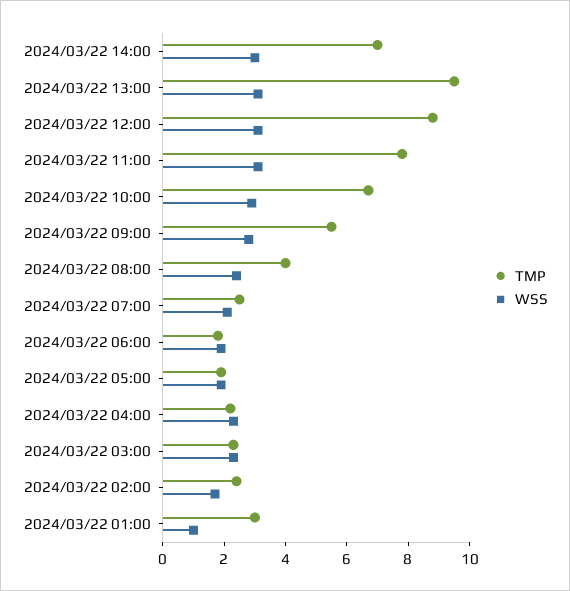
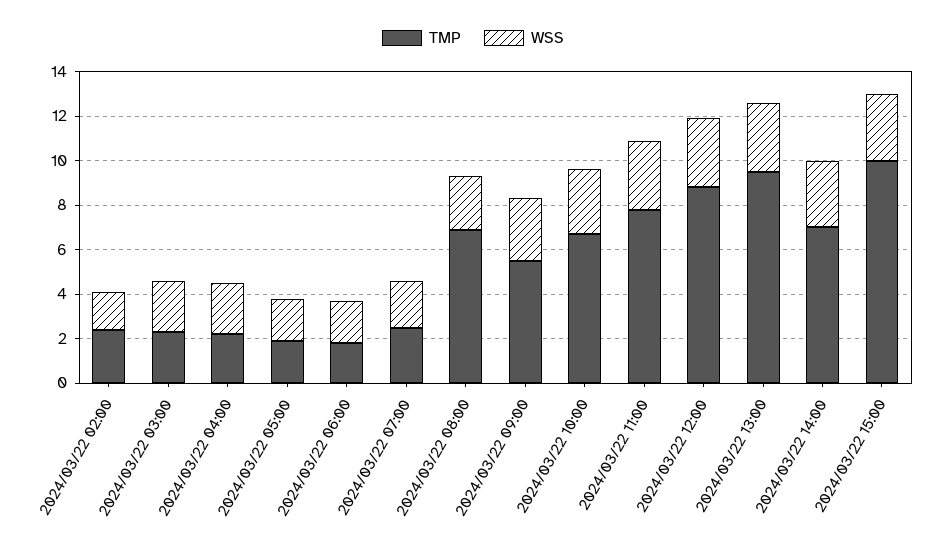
TMP, 2024/03/22 08:00: 4 -> 7
TMP, 2024/03/22 01:00: 3 -> none
WSS, 2024/03/22 01:00: 1 -> none
TMP, 2024/03/22 15:00: none -> 10
WSS, 2024/03/22 15:00: none -> 3

